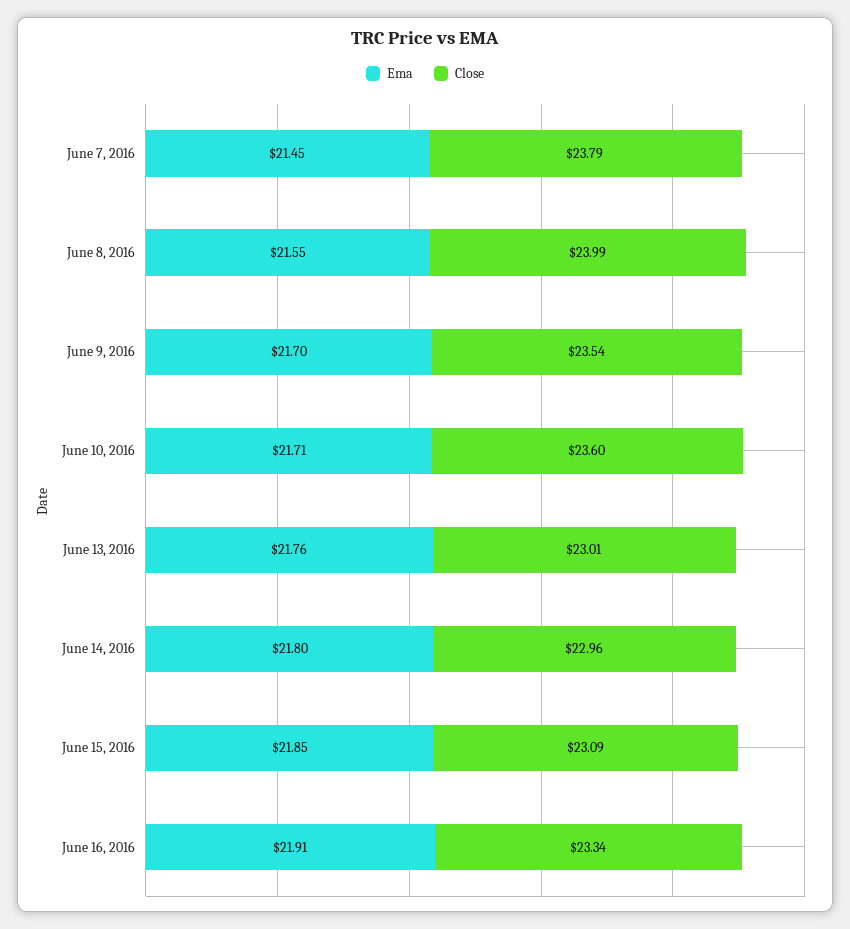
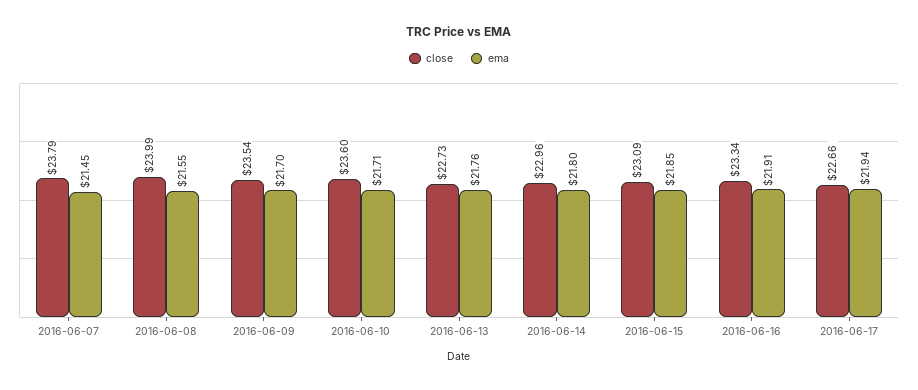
Close, June 13, 2016: 23.01 -> 22.73
Close, 2016-06-17: none -> 22.66
Ema, 2016-06-17: none -> 21.94

